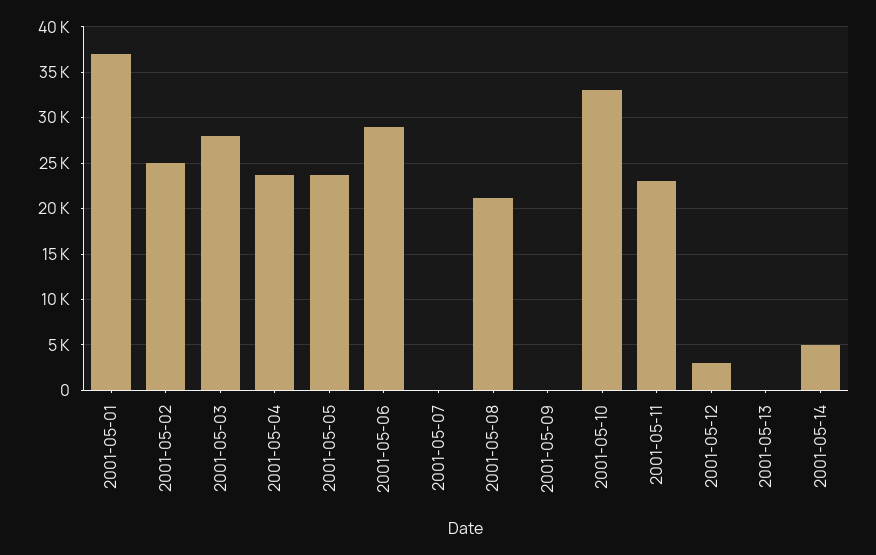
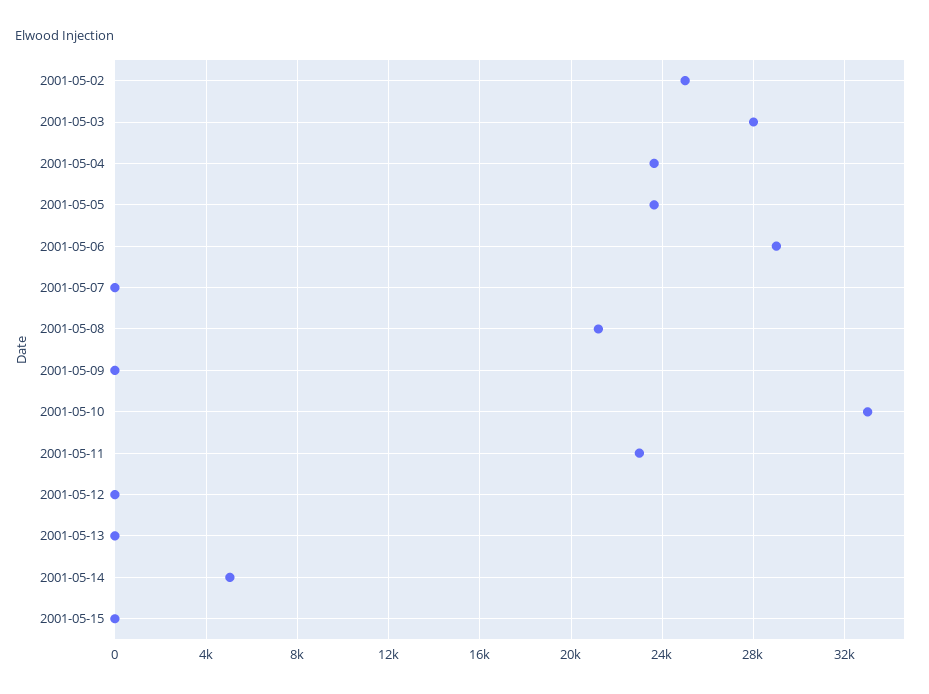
2001-05-01: 37000 -> none
2001-05-12: 3000 -> 0
2001-05-15: none -> 0

